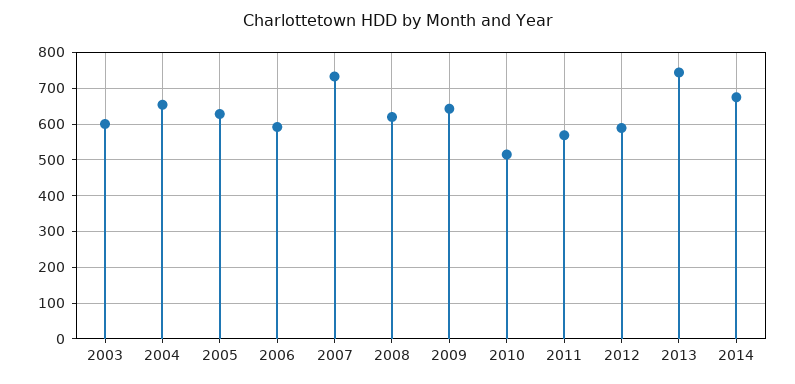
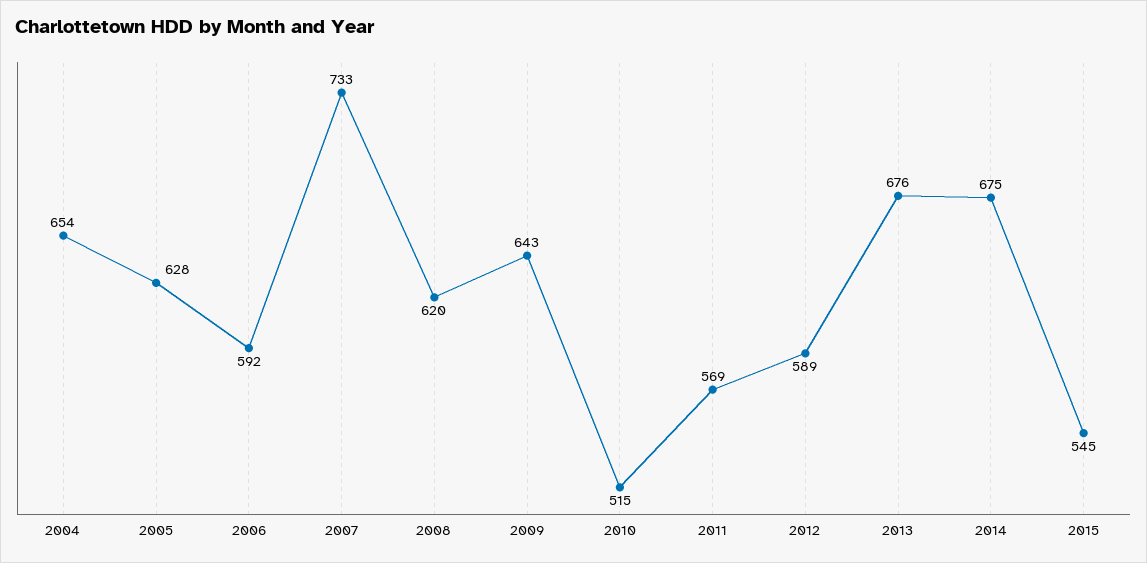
2003: 600 -> none
2013: 740 -> 676
2015: none -> 545

